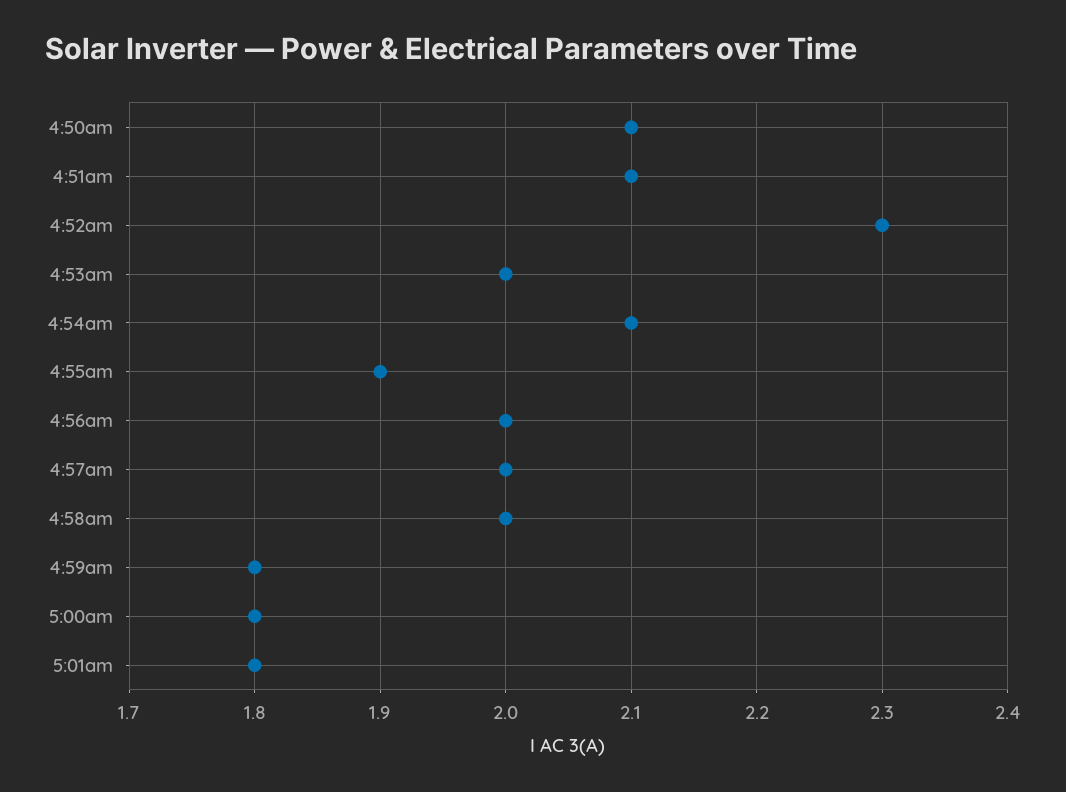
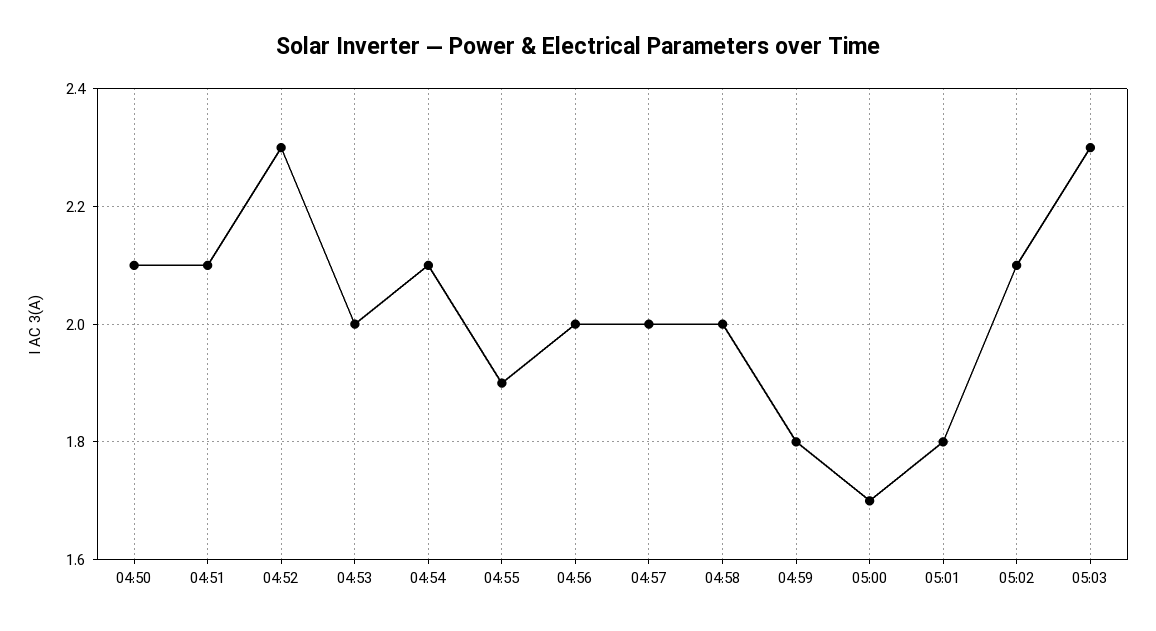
5:00am: 1.8 -> 1.7
05:02: none -> 2.1
05:03: none -> 2.3

